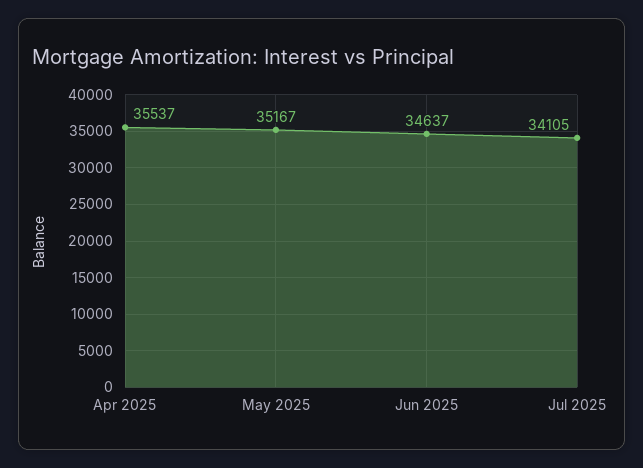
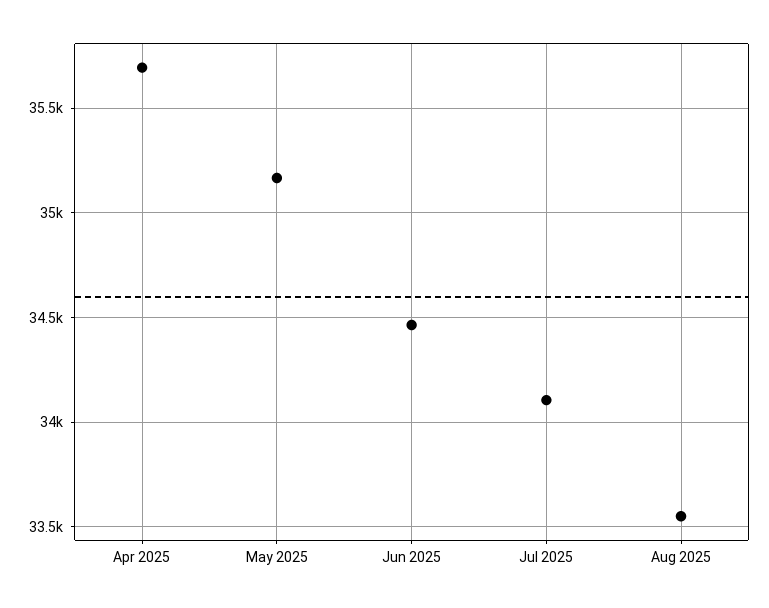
Apr 2025: 35537 -> 35700
Jun 2025: 34637 -> 34450
Aug 2025: none -> 33550

